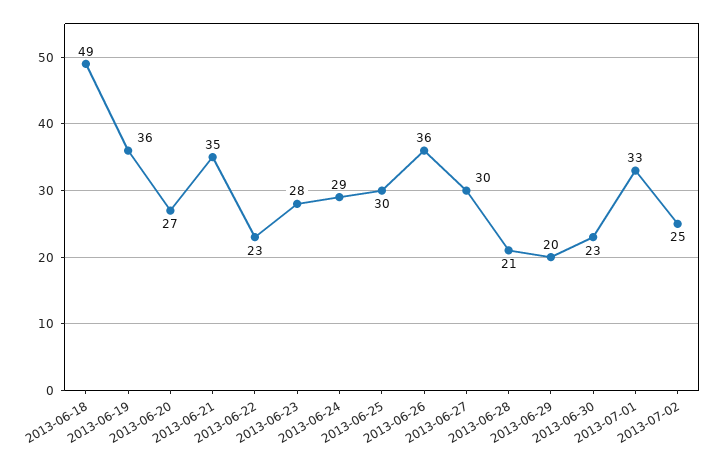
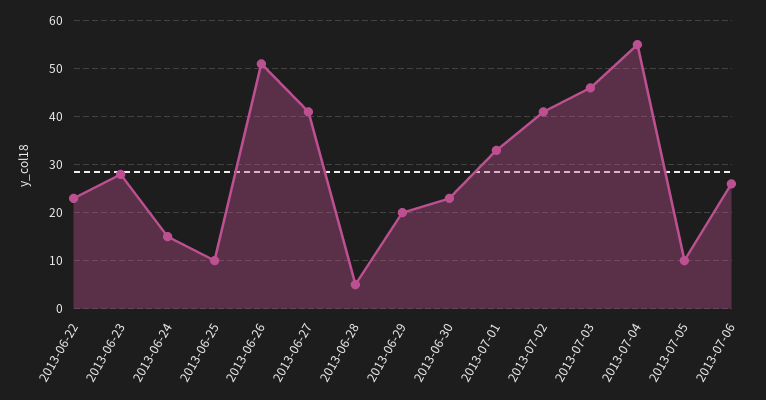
2013-06-18: 49 -> none
2013-06-19: 36 -> none
2013-06-20: 27 -> none
2013-06-21: 35 -> none
2013-06-24: 29 -> 15
2013-06-25: 30 -> 10
2013-06-26: 36 -> 50
2013-06-27: 30 -> 40
2013-06-28: 21 -> 5
2013-07-02: 25 -> 40
2013-07-03: none -> 45
2013-07-04: none -> 55
2013-07-05: none -> 10
2013-07-06: none -> 25

